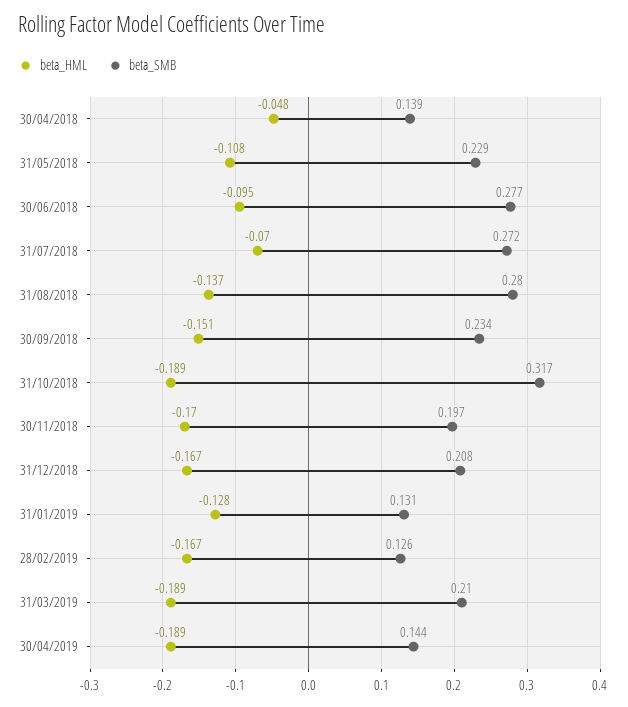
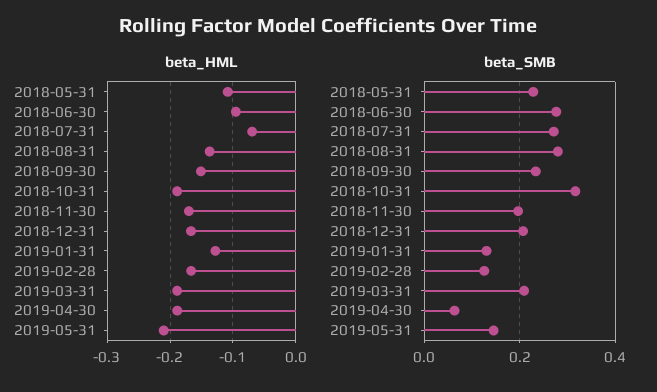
beta_HML, 30/04/2018: -0.048 -> none
beta_SMB, 30/04/2018: 0.139 -> none
beta_SMB, 30/04/2019: 0.144 -> 0.06
beta_HML, 2019-05-31: none -> -0.21
beta_SMB, 2019-05-31: none -> 0.14

